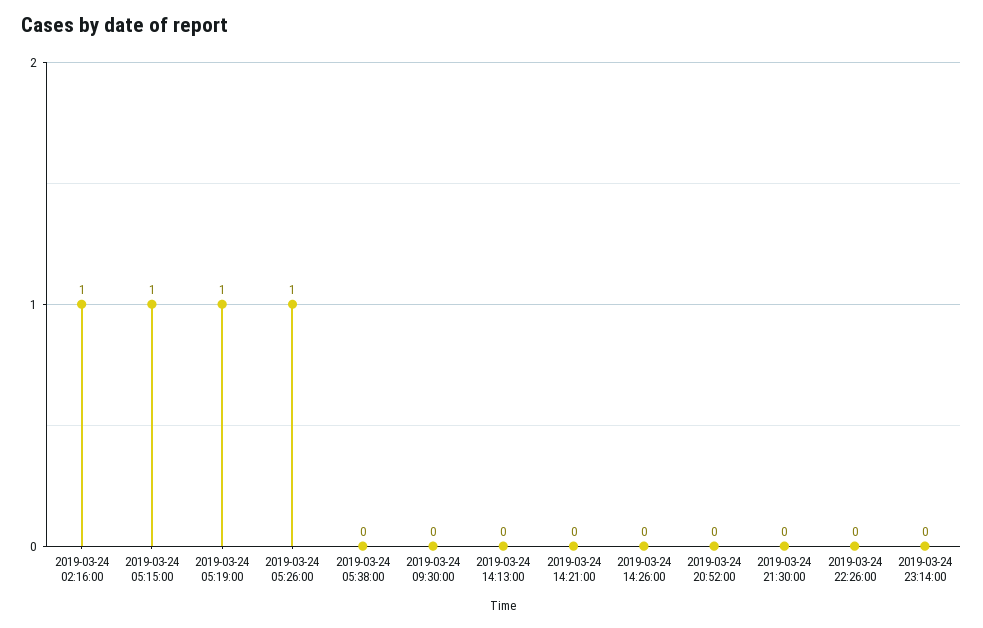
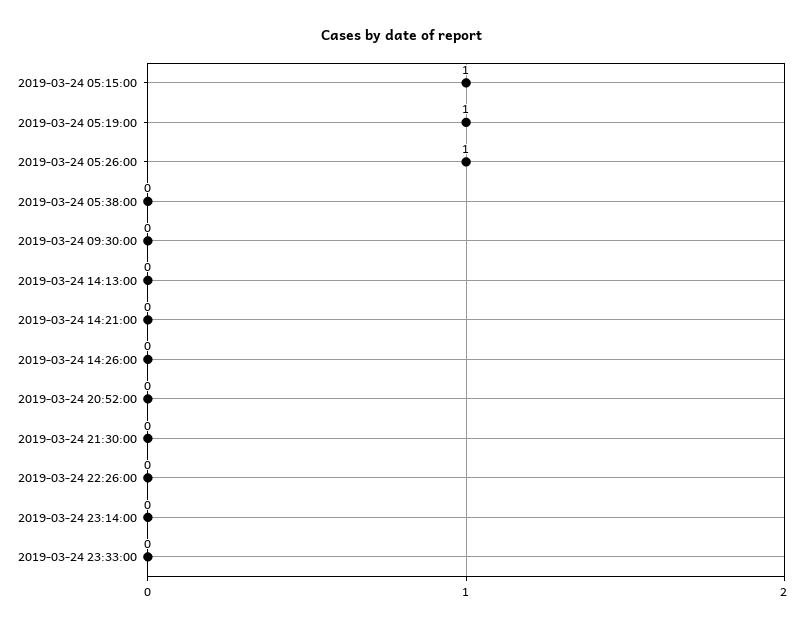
2019-03-24 02:16:00: 1 -> none
2019-03-24 23:33:00: none -> 0

